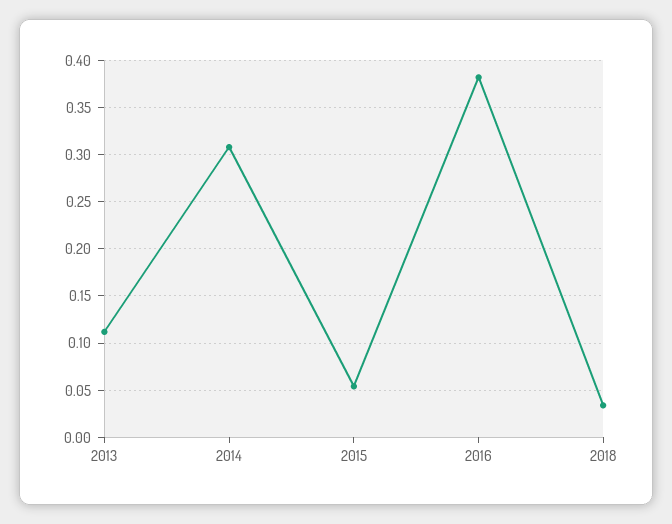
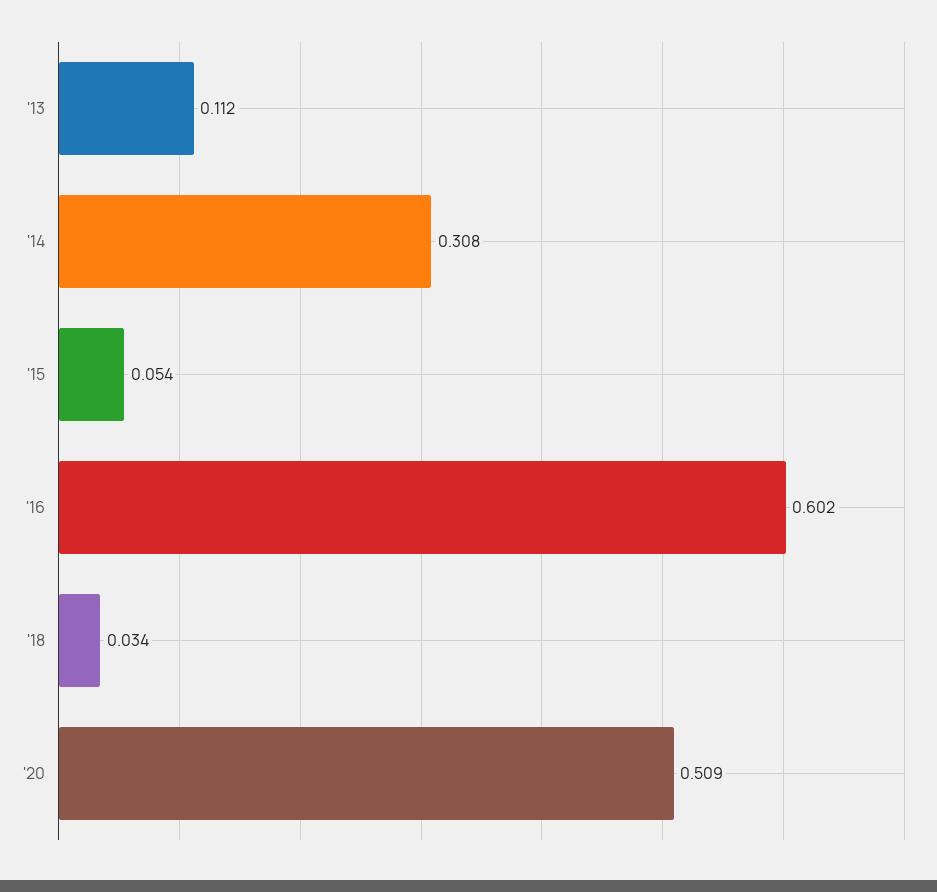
2016: 0.38 -> 0.602
'20: none -> 0.509

